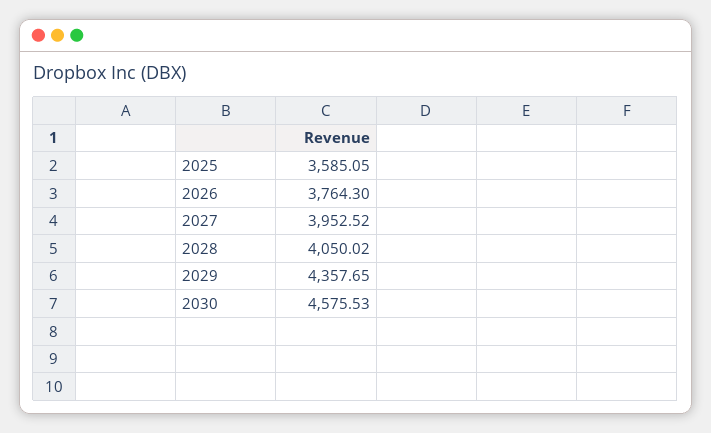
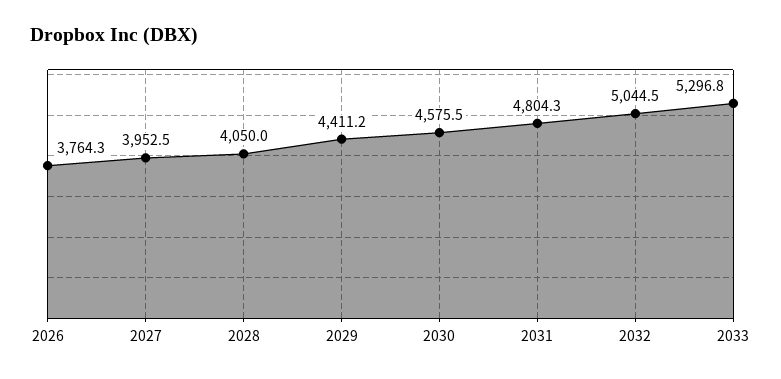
2025: 3585.05 -> none
2029: 4357.65 -> 4411.2
2031: none -> 4804.3
2032: none -> 5044.5
2033: none -> 5296.8

